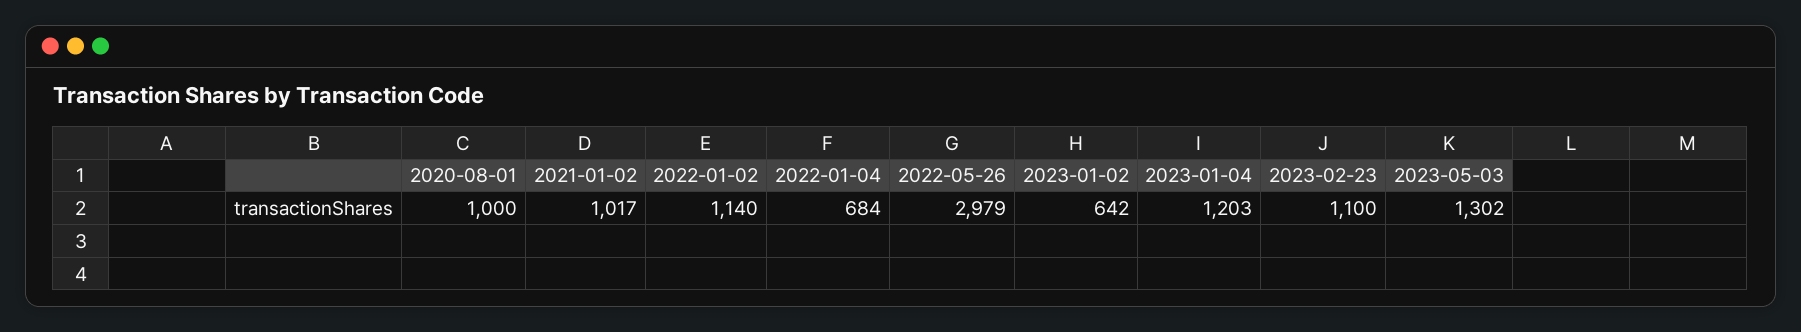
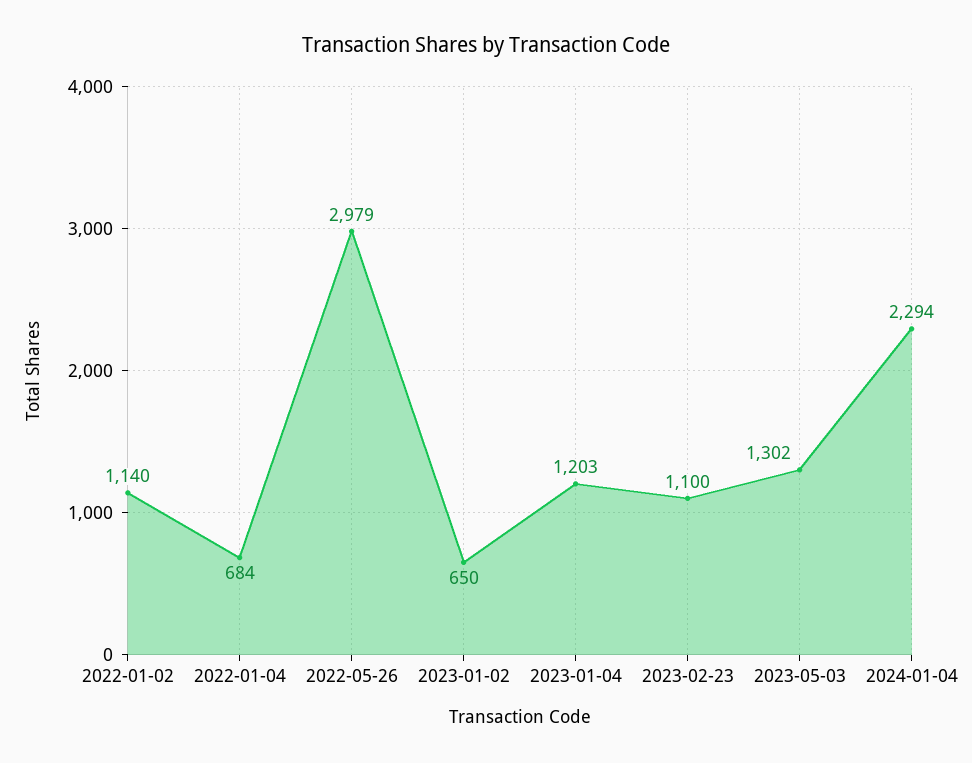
2020-08-01: 1000 -> none
2021-01-02: 1017 -> none
2023-01-02: 642 -> 650
2024-01-04: none -> 2294

